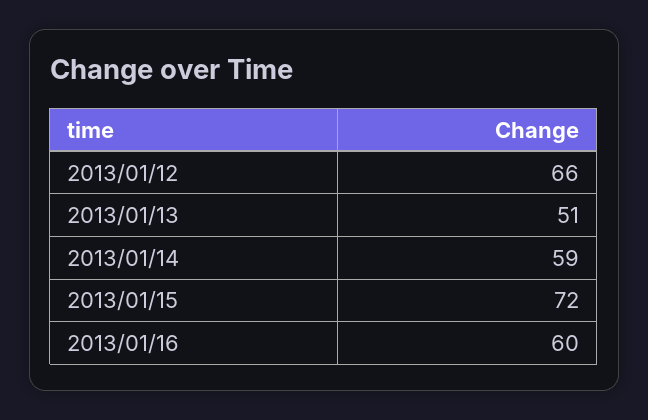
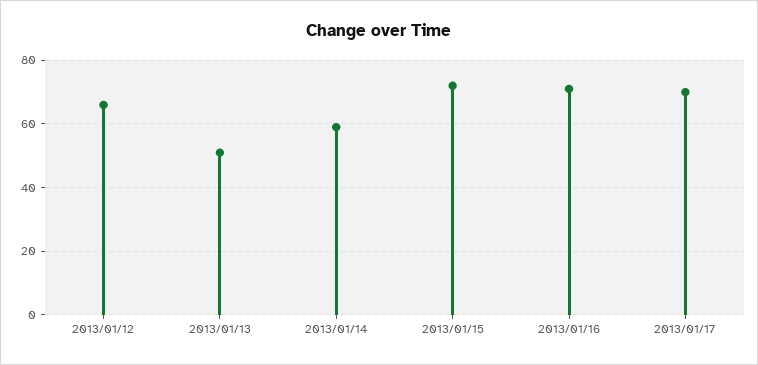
2013/01/16: 60 -> 70
2013/01/17: none -> 70

